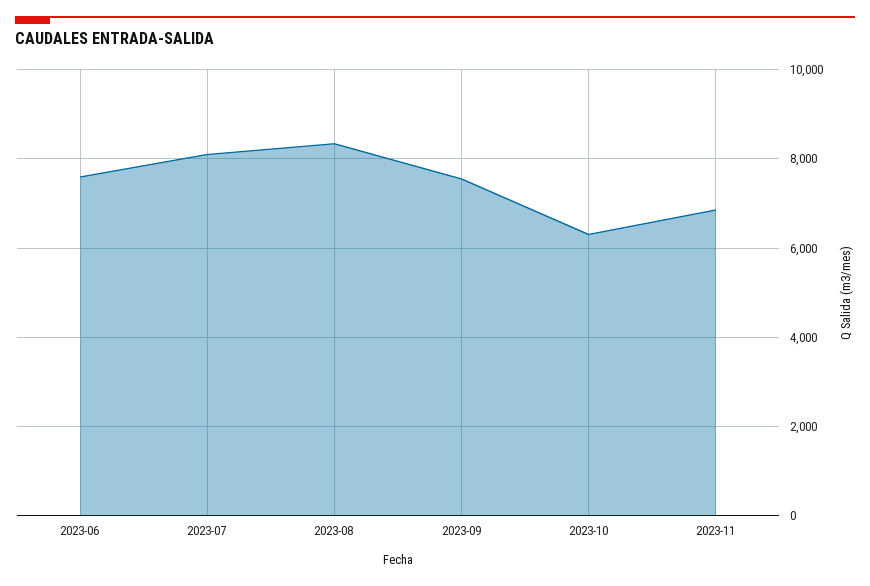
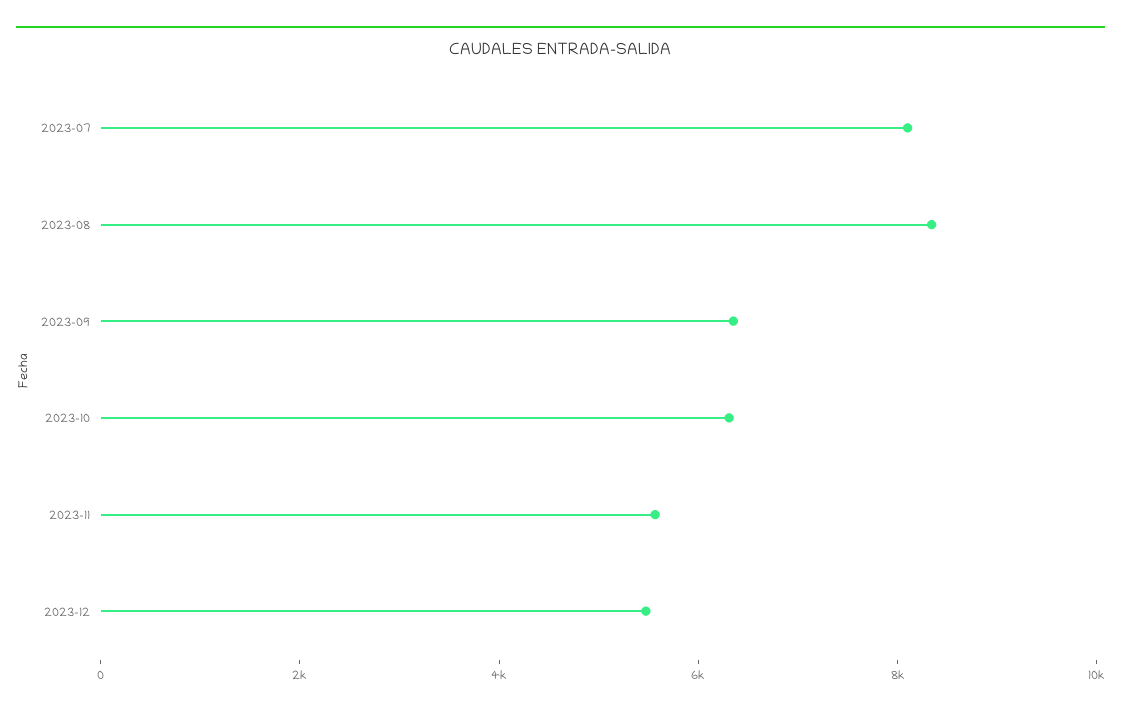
2023-06: 7600 -> none
2023-09: 7600 -> 6500
2023-11: 6800 -> 5500
2023-12: none -> 5500

